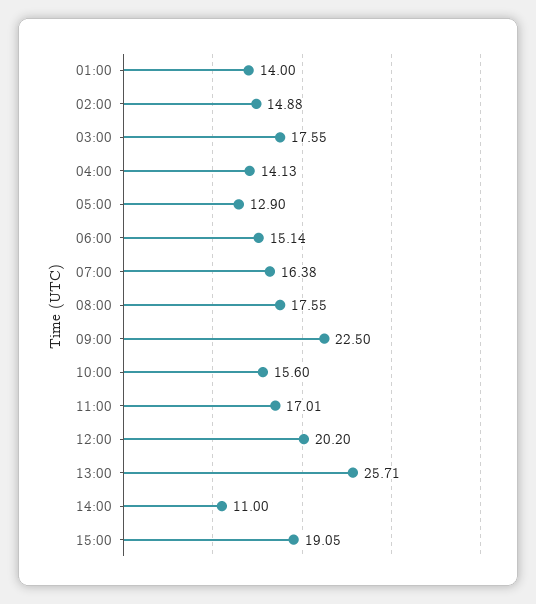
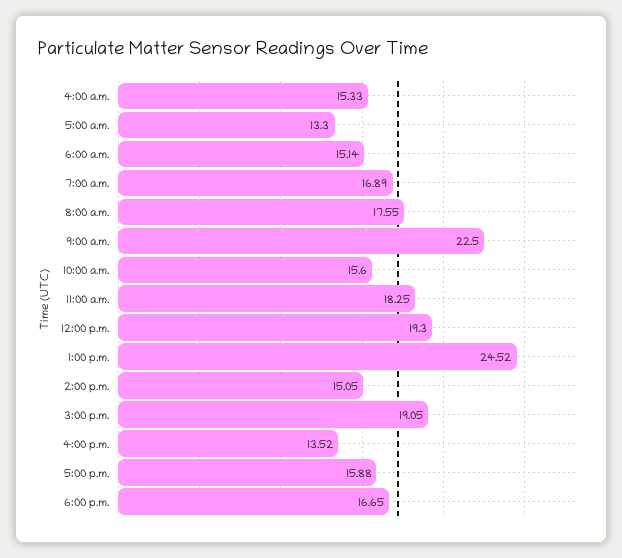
01:00: 14 -> none
02:00: 14.88 -> none
03:00: 17.55 -> none
04:00: 14.13 -> 15.33
05:00: 12.9 -> 13.3
07:00: 16.38 -> 16.89
11:00: 17.01 -> 18.25
12:00: 20.2 -> 19.3
13:00: 25.71 -> 24.52
14:00: 11 -> 15.05
4:00 p.m.: none -> 13.52
5:00 p.m.: none -> 15.88
6:00 p.m.: none -> 16.65

